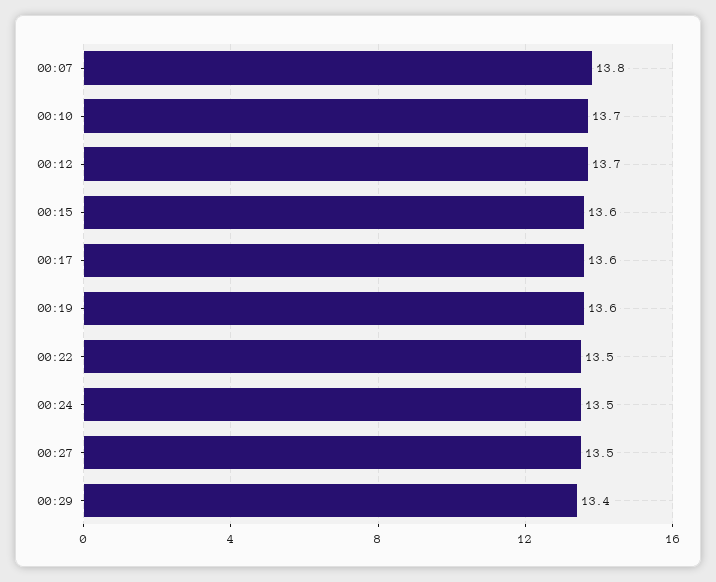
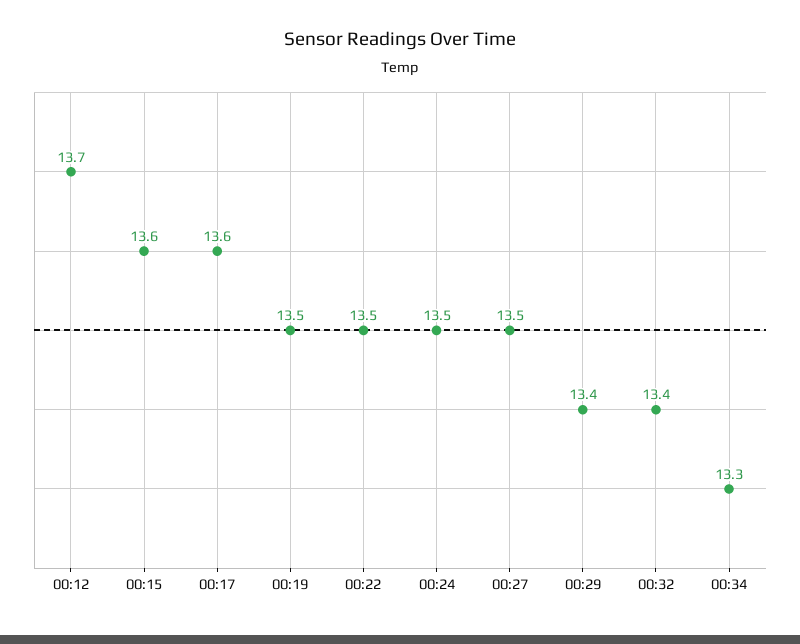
00:07: 13.8 -> none
00:10: 13.7 -> none
00:19: 13.6 -> 13.5
00:32: none -> 13.4
00:34: none -> 13.3

